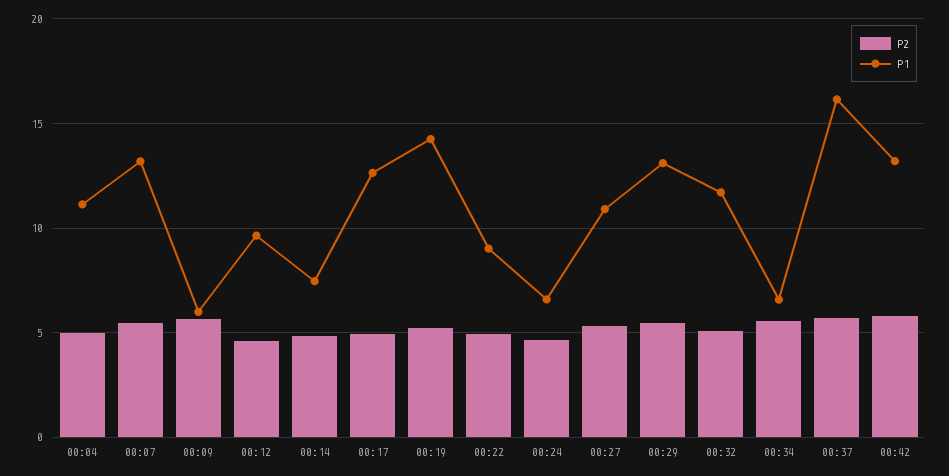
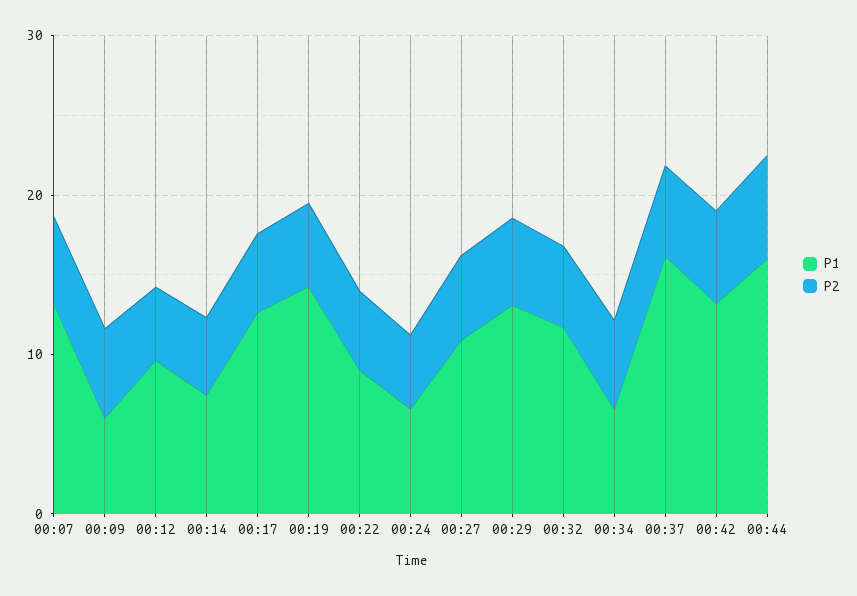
P2, 00:04: 5 -> none
P1, 00:04: 11 -> none
P1, 00:44: none -> 16
P2, 00:44: none -> 6

